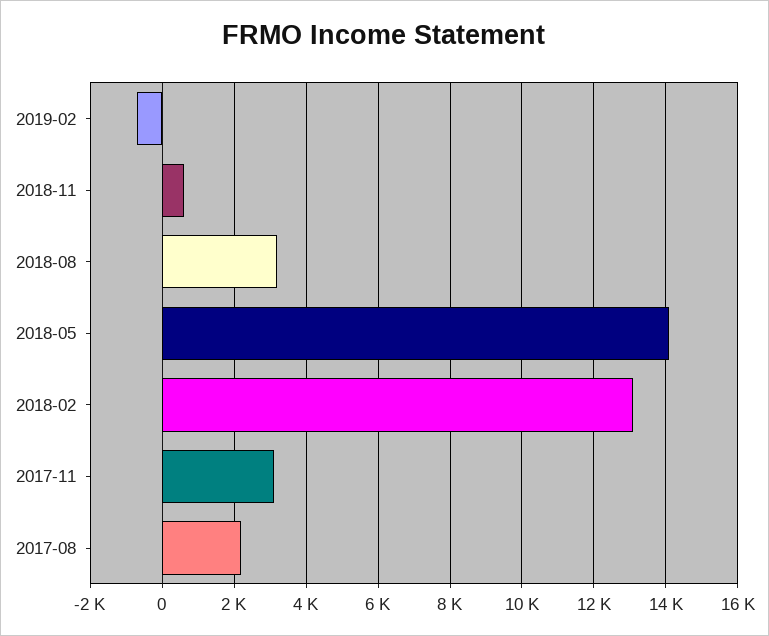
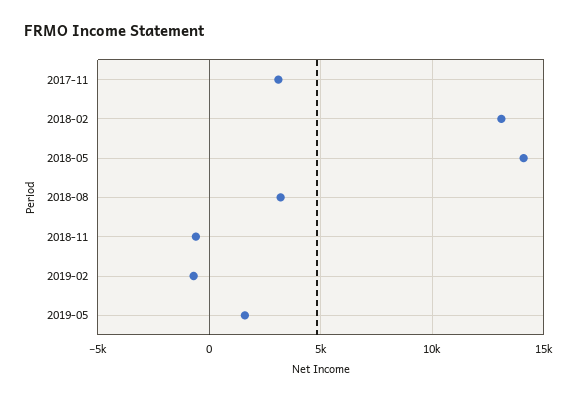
2018-11: 600 -> -500
2017-08: 2200 -> none
2019-05: none -> 1500

